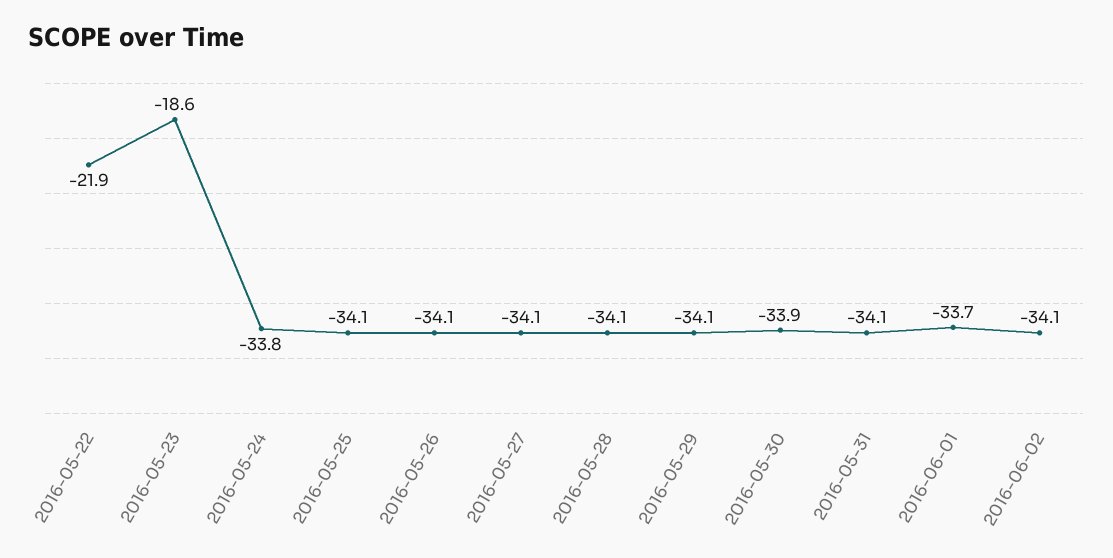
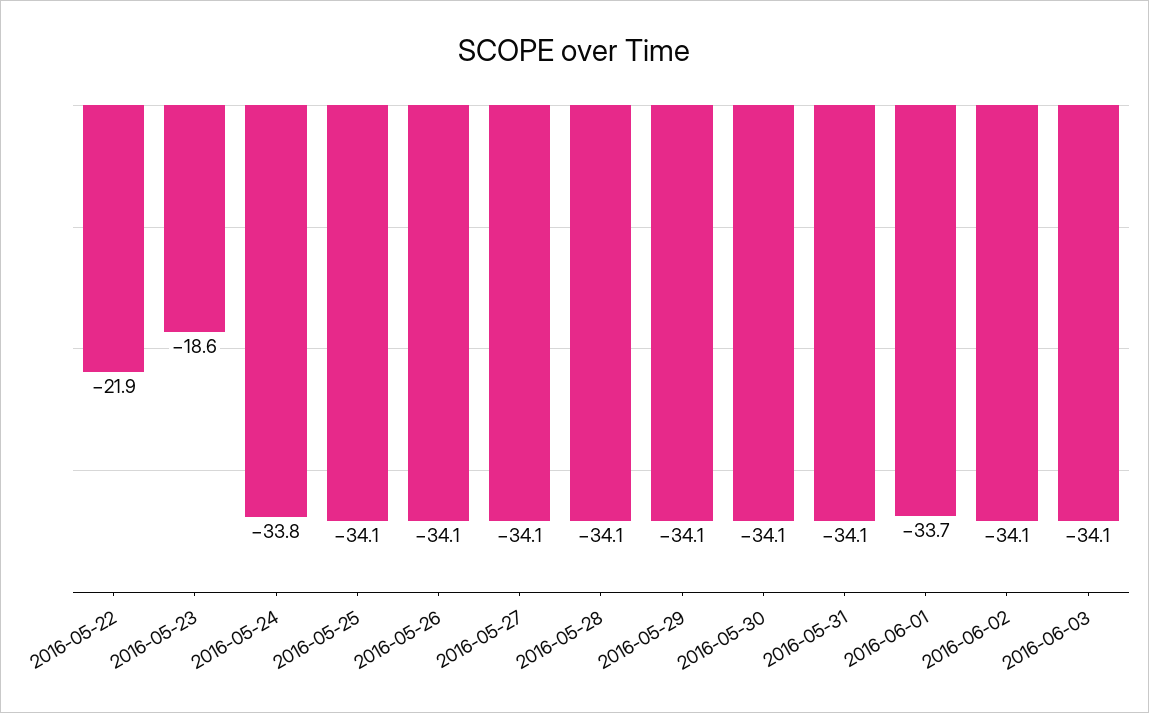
2016-05-30: -33.9 -> -34.1
2016-06-03: none -> -34.1

